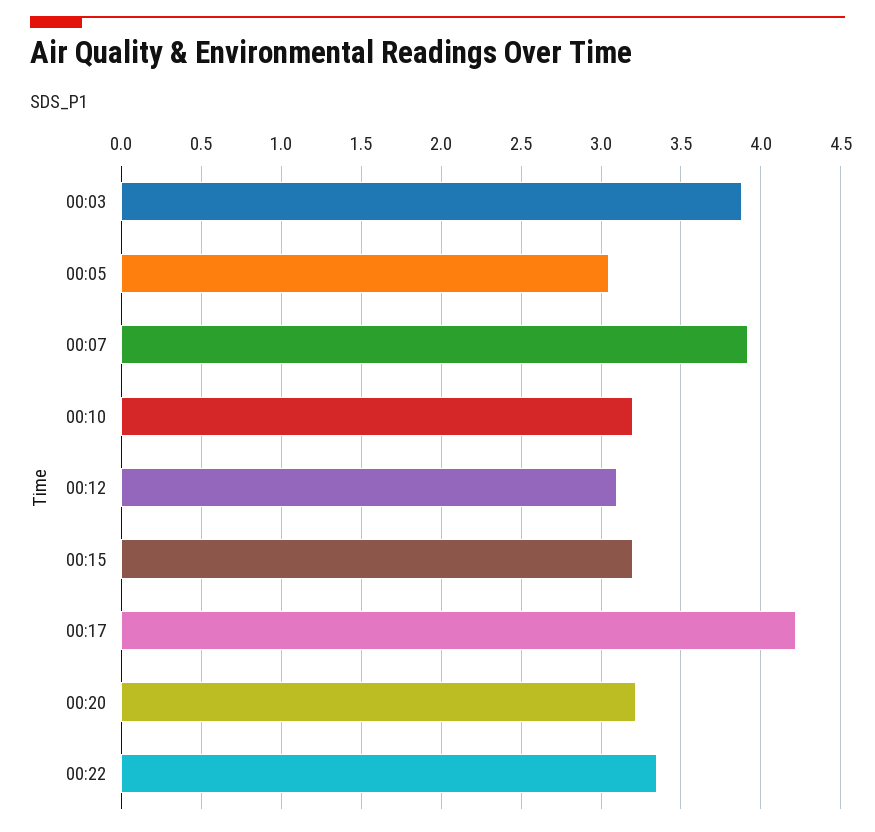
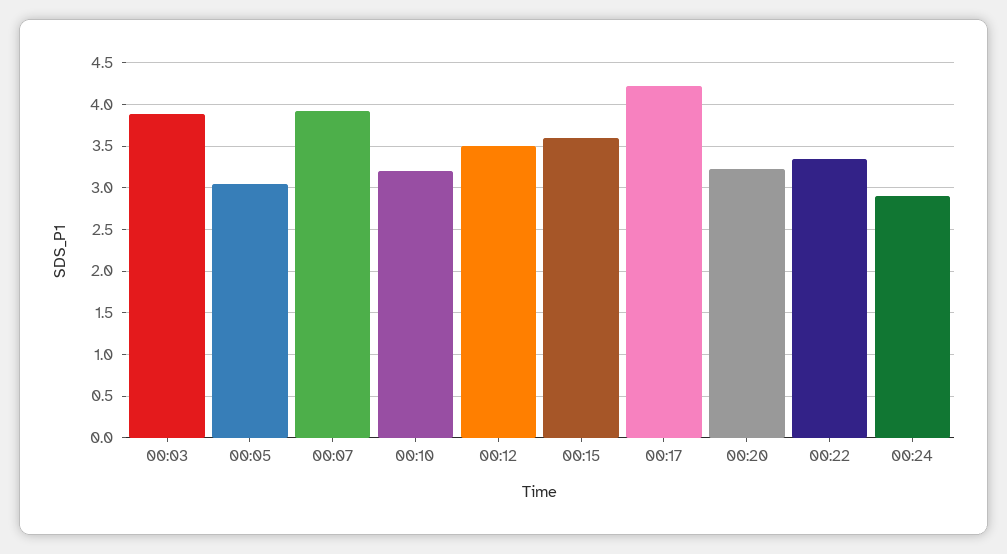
00:12: 3.1 -> 3.5
00:15: 3.2 -> 3.6
00:24: none -> 2.9

